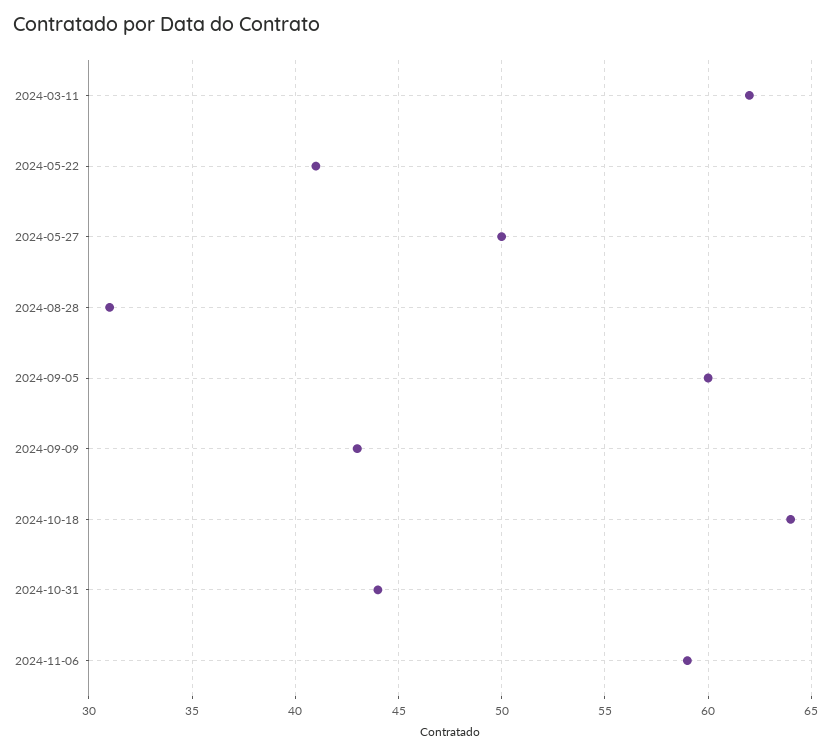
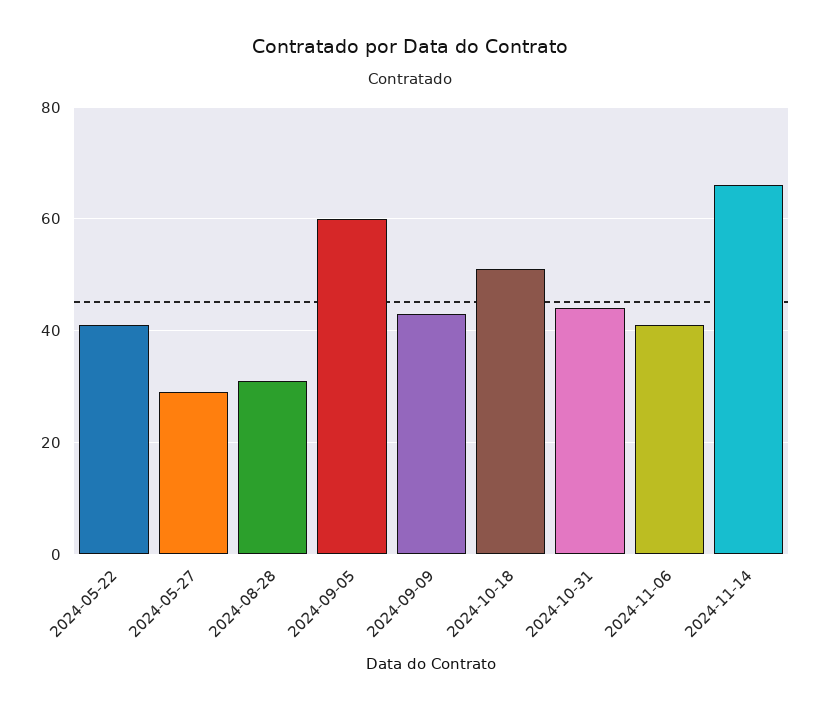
2024-03-11: 62 -> none
2024-05-27: 50 -> 30
2024-10-18: 64 -> 50
2024-11-06: 59 -> 40
2024-11-14: none -> 65

